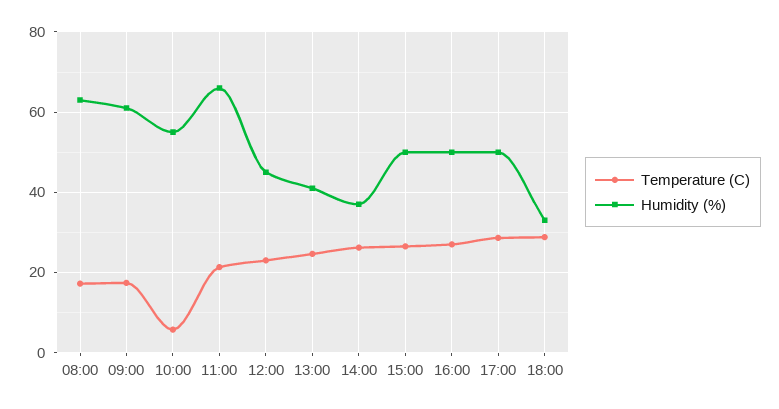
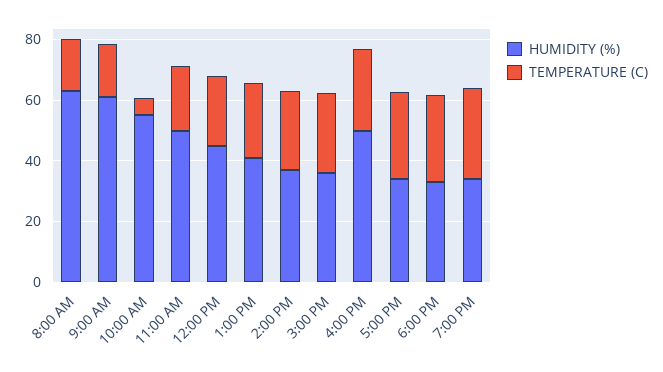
Humidity (%), 11:00: 66 -> 50
Humidity (%), 15:00: 50 -> 35
Humidity (%), 17:00: 50 -> 35
Humidity (%), 7:00 PM: none -> 35
Temperature (C), 7:00 PM: none -> 30

